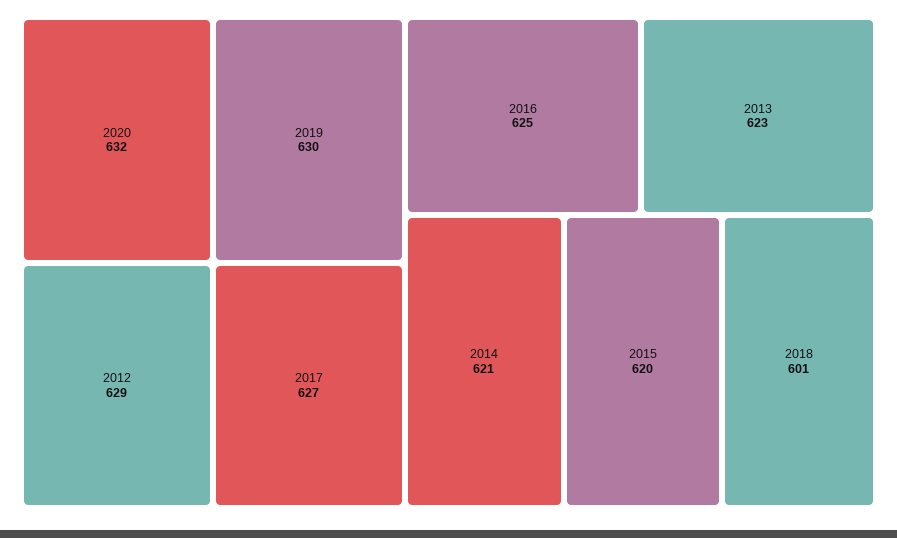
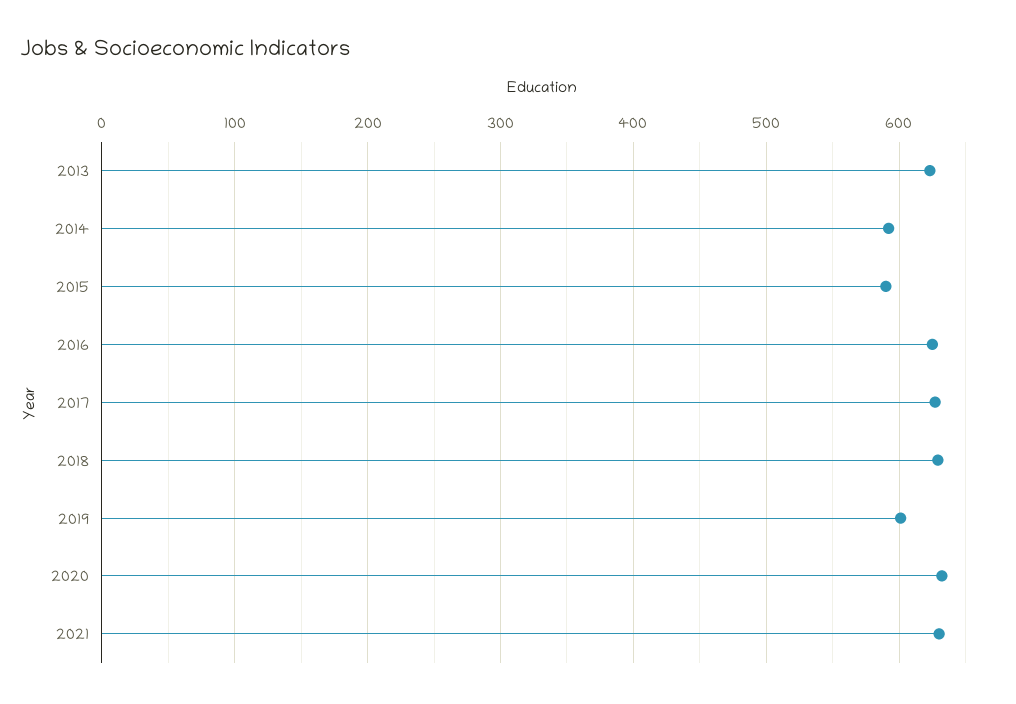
2019: 630 -> 600
2012: 629 -> none
2014: 621 -> 590
2015: 620 -> 590
2018: 601 -> 630
2021: none -> 630

